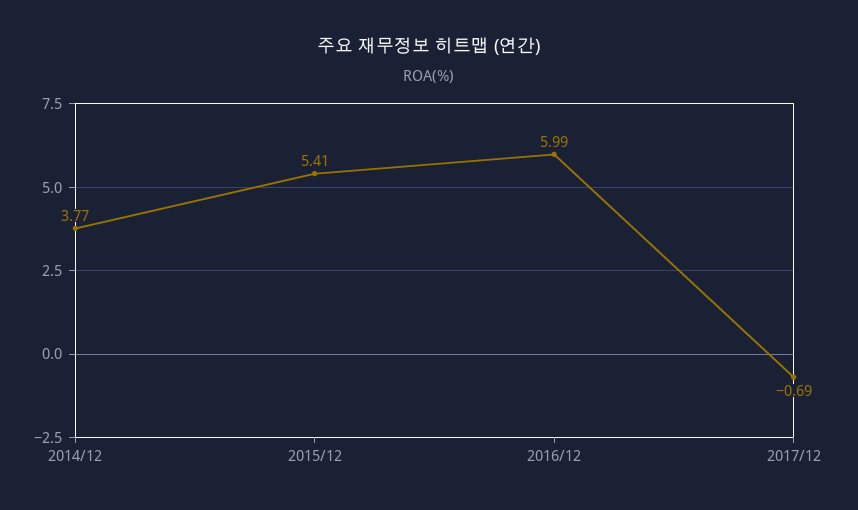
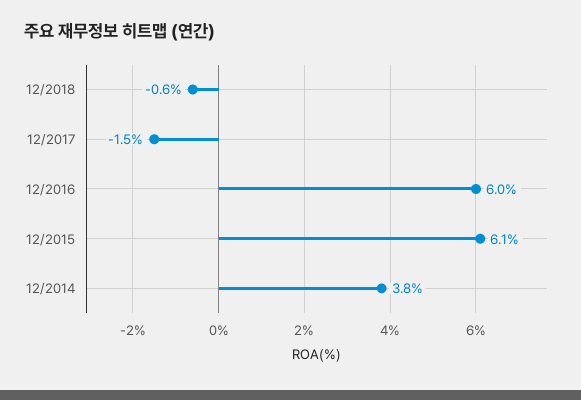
2015/12: 5.41 -> 6.1
2017/12: -0.69 -> -1.5
12/2018: none -> -0.6

